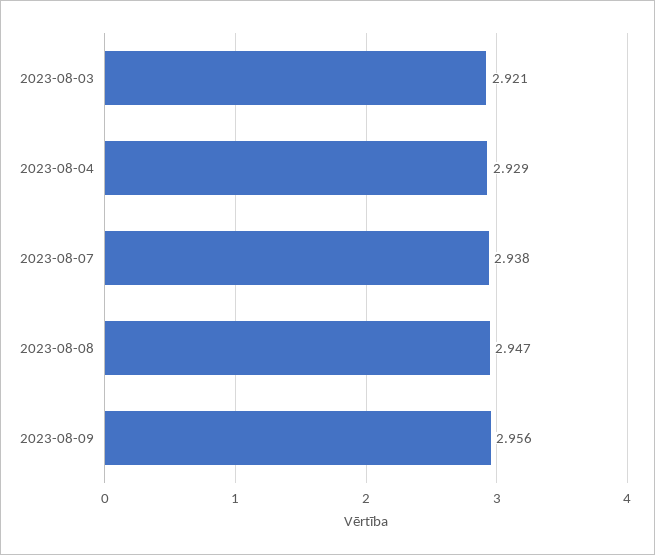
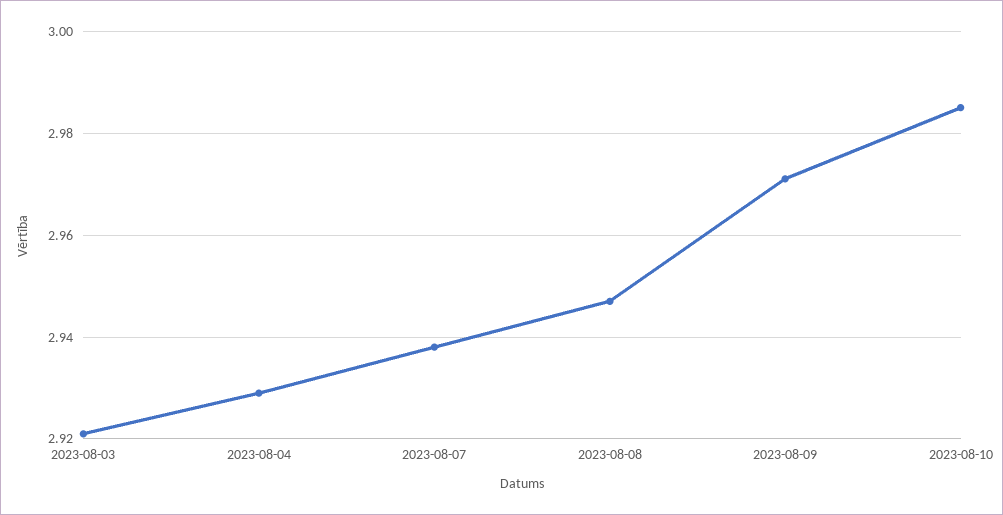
2023-08-09: 2.956 -> 2.97
2023-08-10: none -> 2.985

